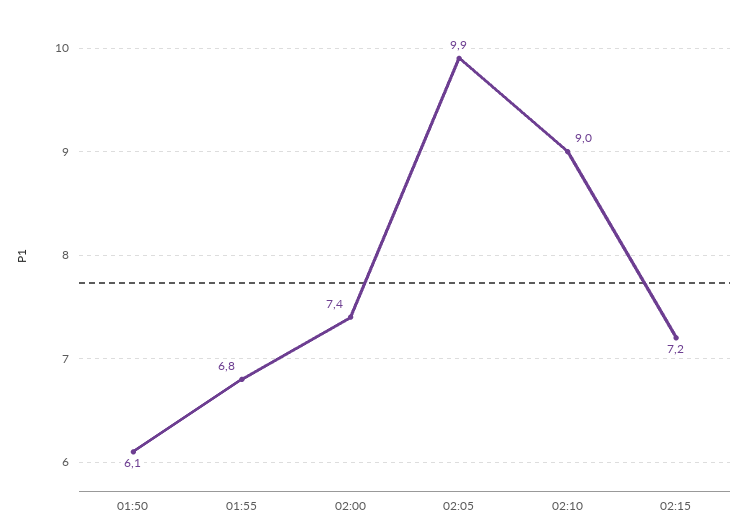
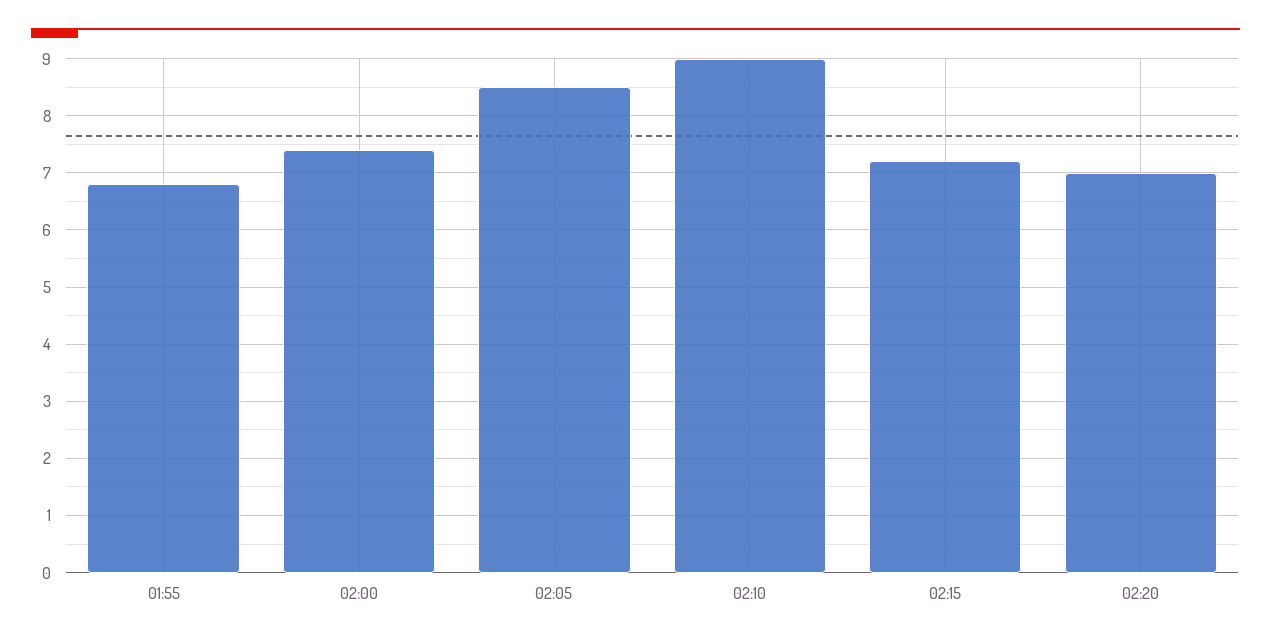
01:50: 6.1 -> none
02:05: 9.9 -> 8.5
02:20: none -> 7

